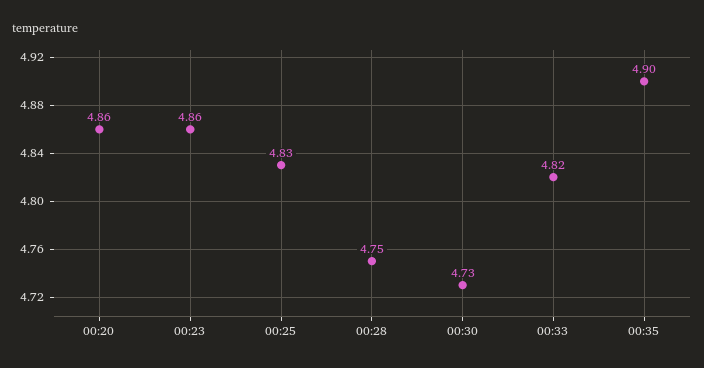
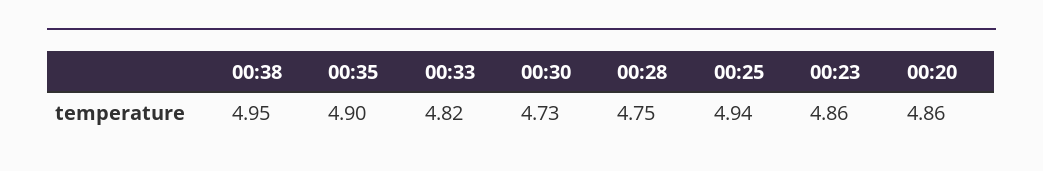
00:25: 4.83 -> 4.94
00:38: none -> 4.95

